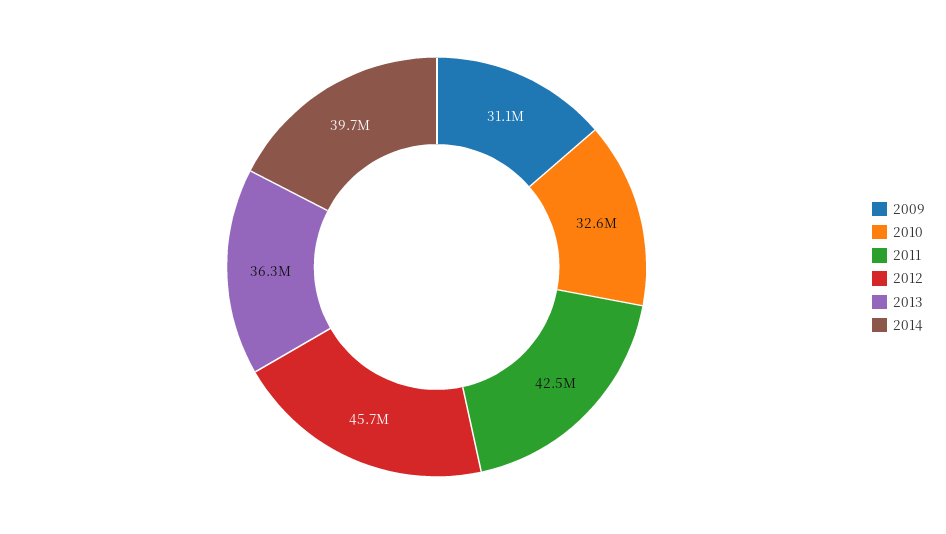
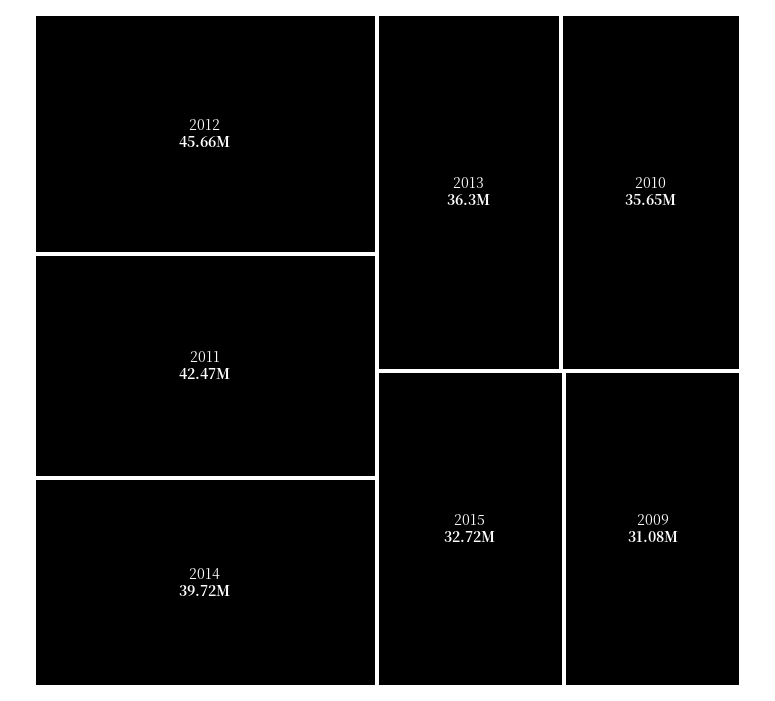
2010: 32600000 -> 35650000
2015: none -> 32720000

